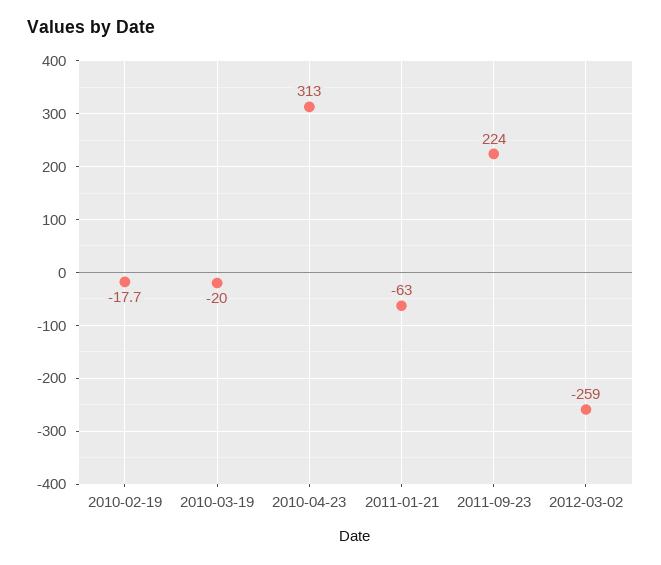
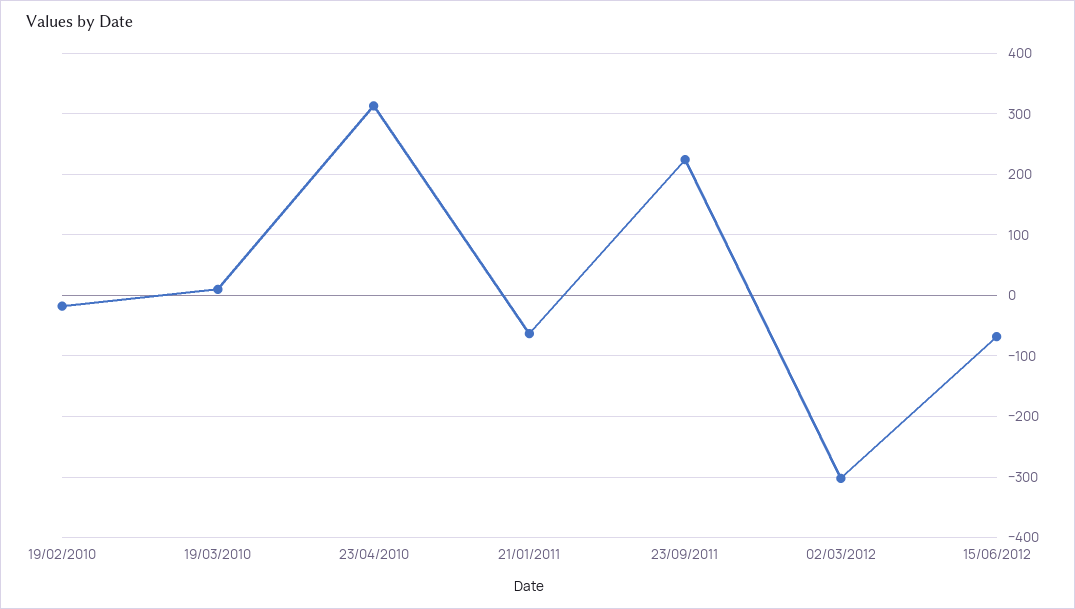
2010-03-19: -20 -> 10
2012-03-02: -259 -> -300
15/06/2012: none -> -70

